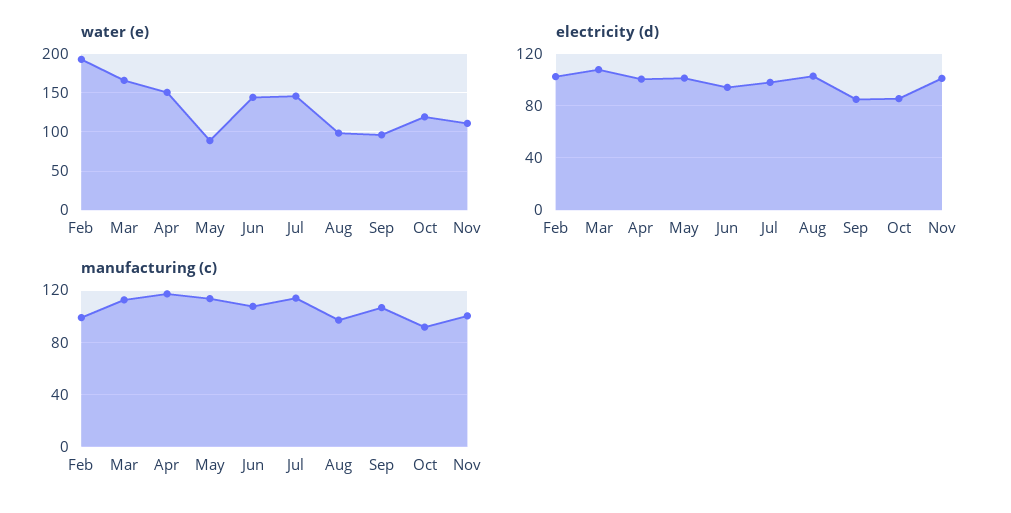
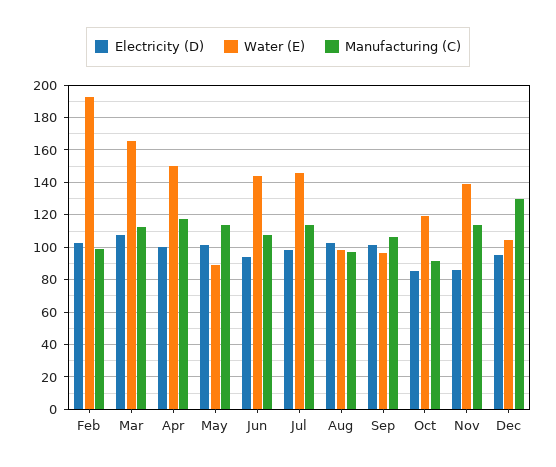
water (e), Nov: 110 -> 140
electricity (d), Sep: 85 -> 100
electricity (d), Nov: 100 -> 85
manufacturing (c), Nov: 100 -> 115
electricity (d), Dec: none -> 95
water (e), Dec: none -> 105
manufacturing (c), Dec: none -> 130

